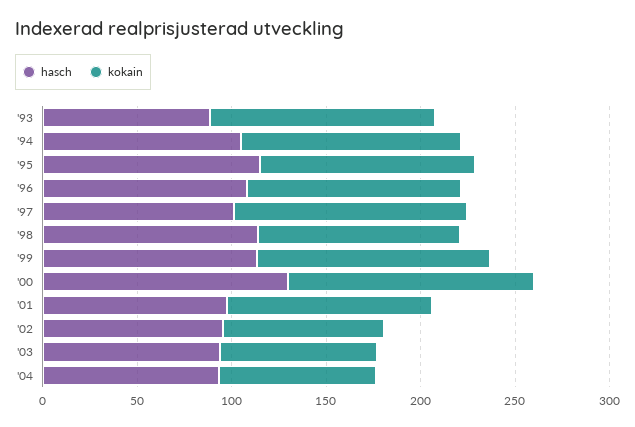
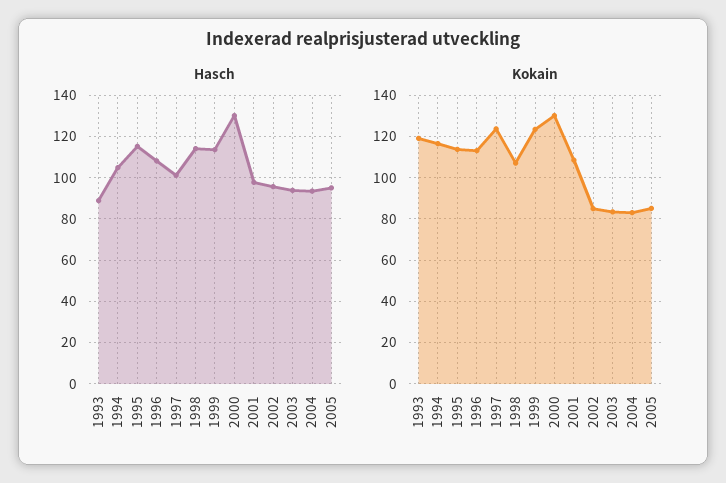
hasch, 2005: none -> 95
kokain, 2005: none -> 85

